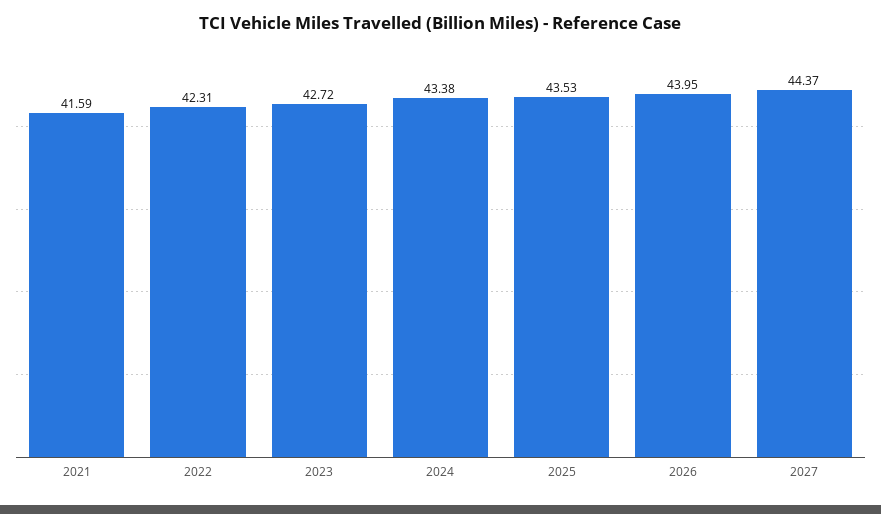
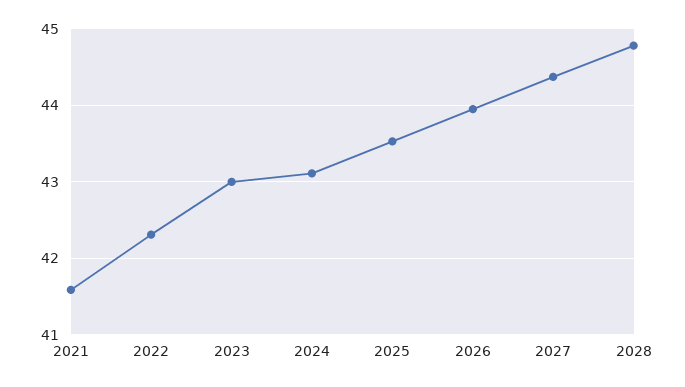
2023: 42.72 -> 43
2024: 43.38 -> 43.1
2028: none -> 44.8

